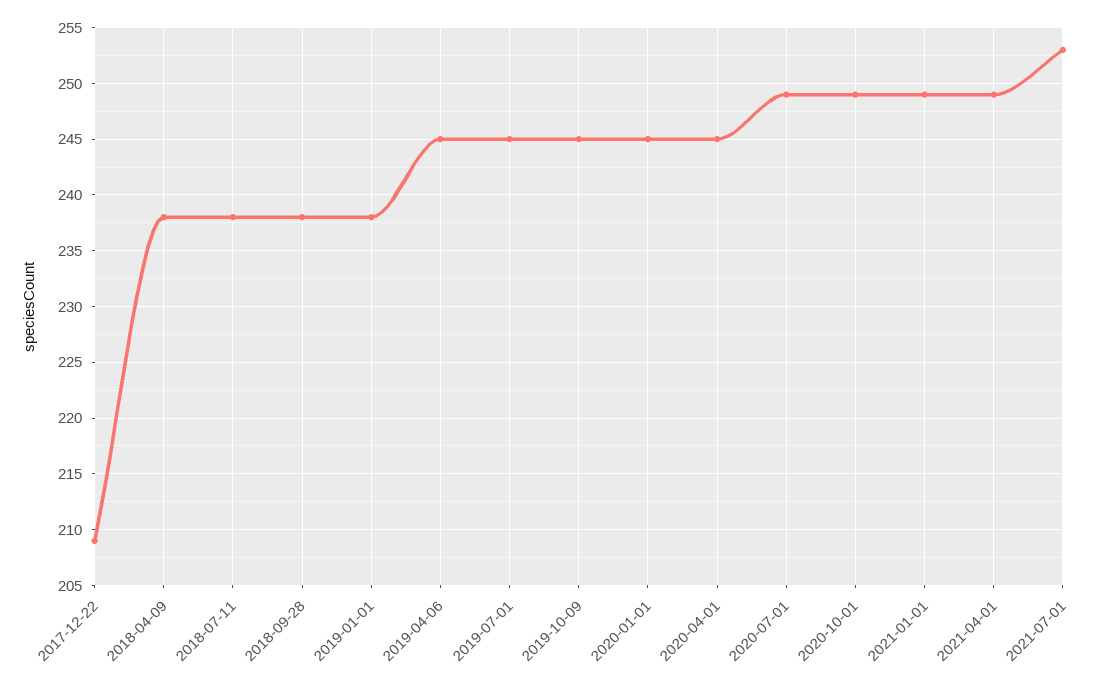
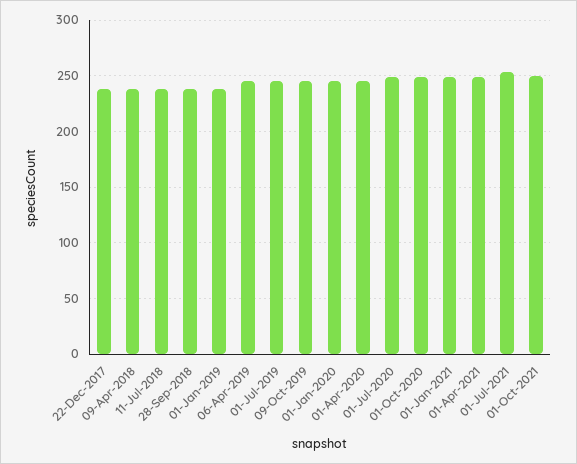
2017-12-22: 209 -> 240
01-Oct-2021: none -> 250

